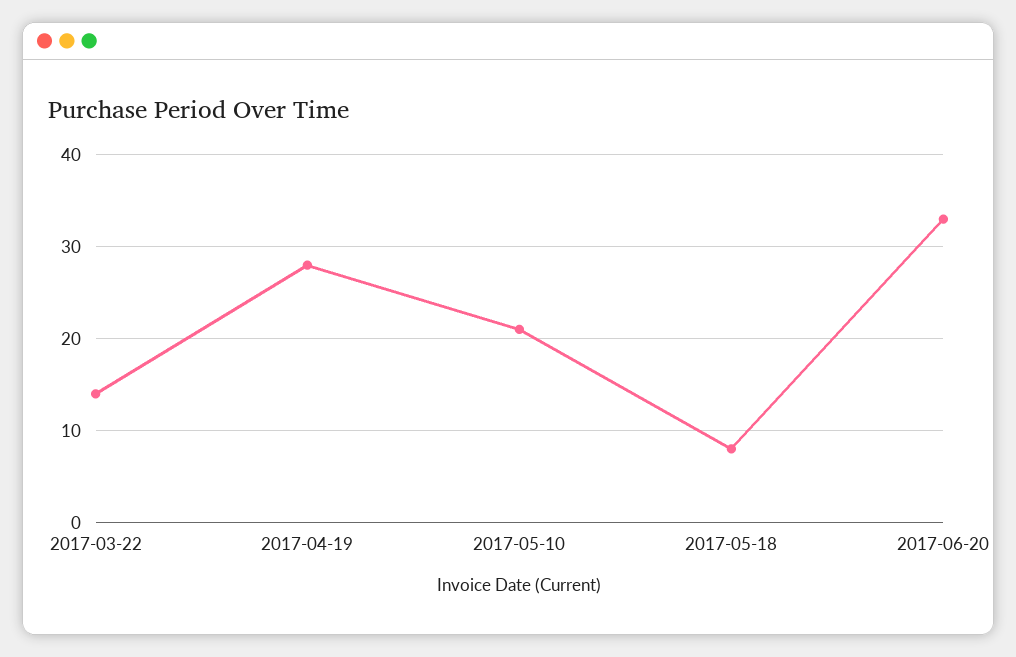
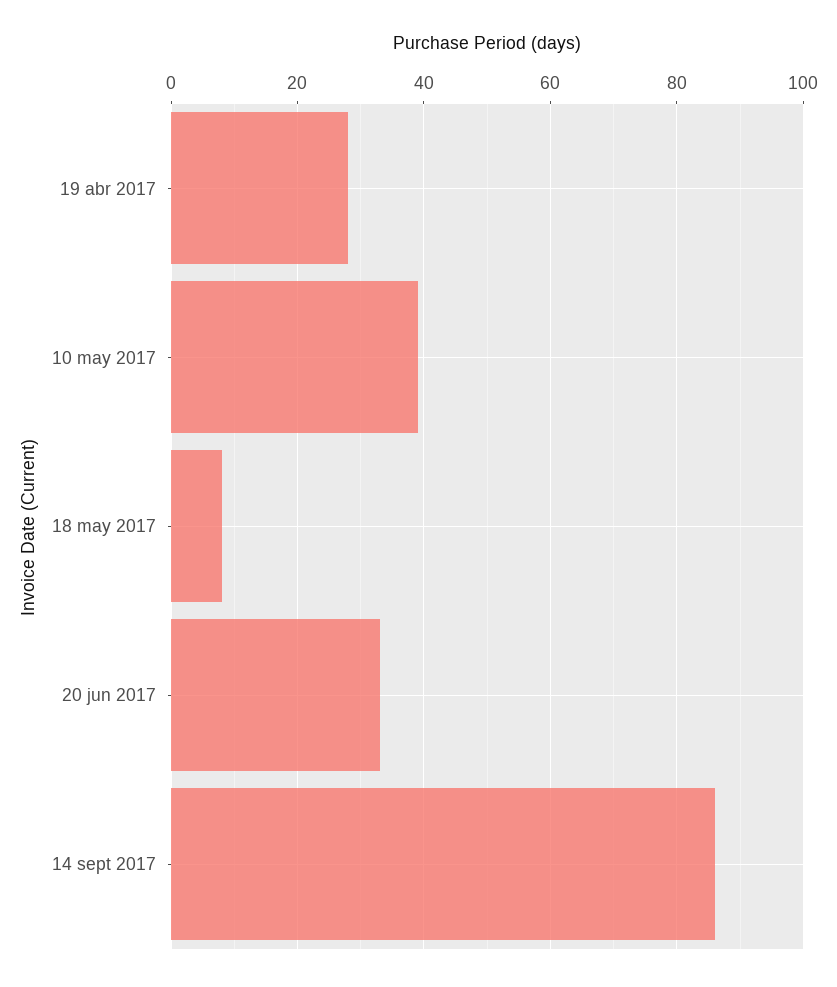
2017-03-22: 14 -> none
2017-05-10: 21 -> 40
14 sept 2017: none -> 85

